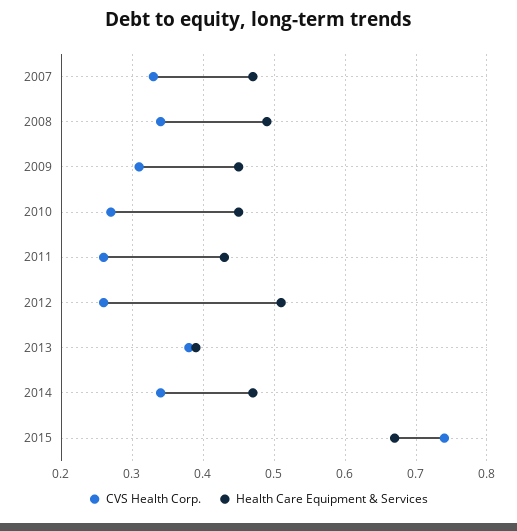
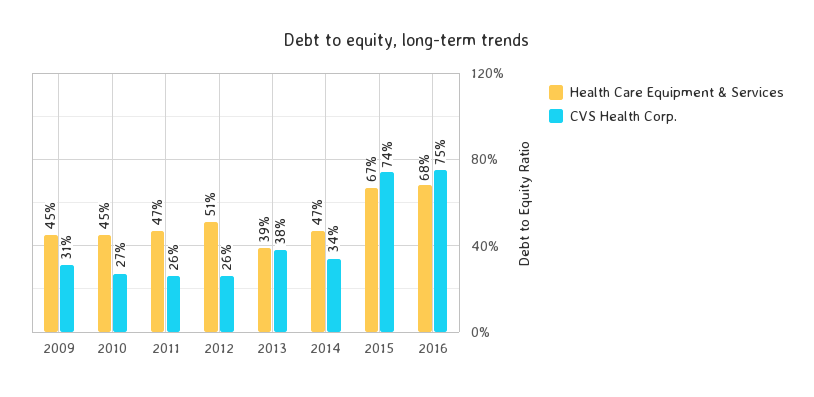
CVS Health Corp., 2007: 0.33 -> none
Health Care Equipment & Services, 2007: 0.47 -> none
CVS Health Corp., 2008: 0.34 -> none
Health Care Equipment & Services, 2008: 0.49 -> none
Health Care Equipment & Services, 2011: 0.43 -> 0.47
Health Care Equipment & Services, 2016: none -> 0.68
CVS Health Corp., 2016: none -> 0.75

